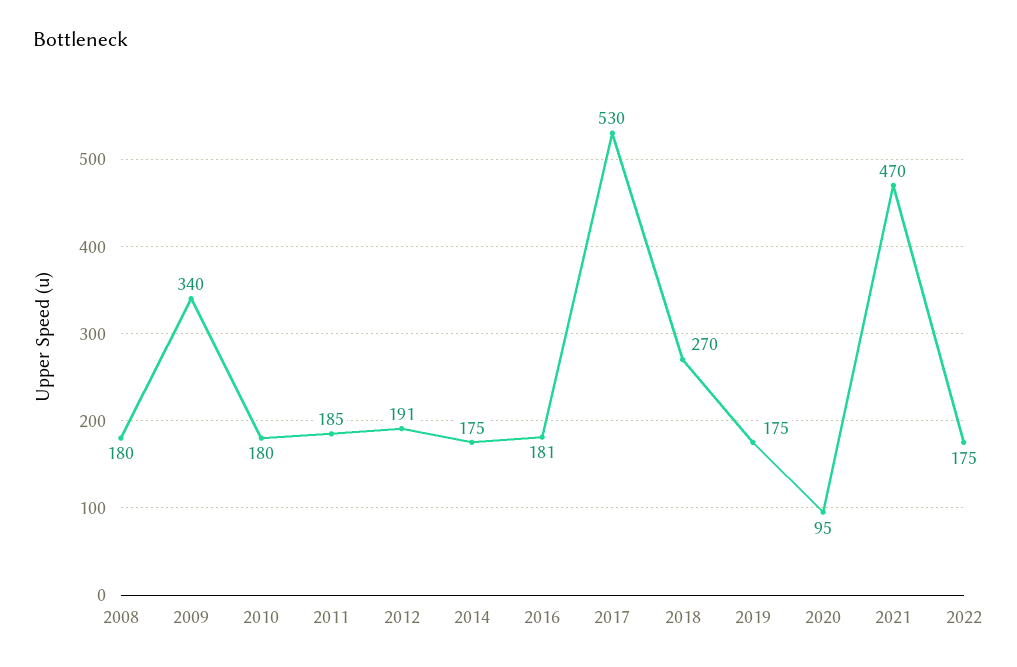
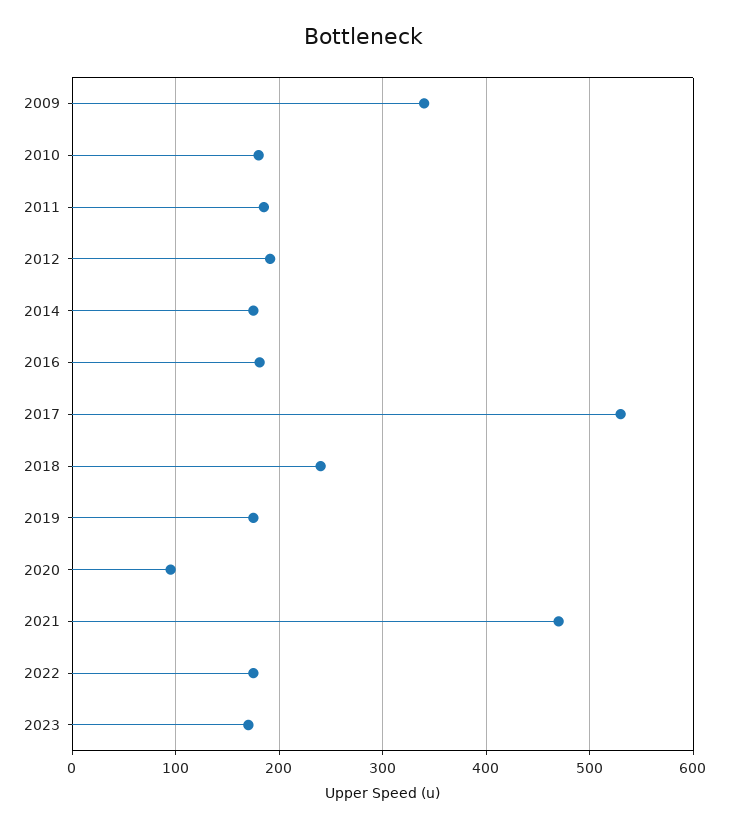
2008: 180 -> none
2018: 270 -> 240
2023: none -> 170

